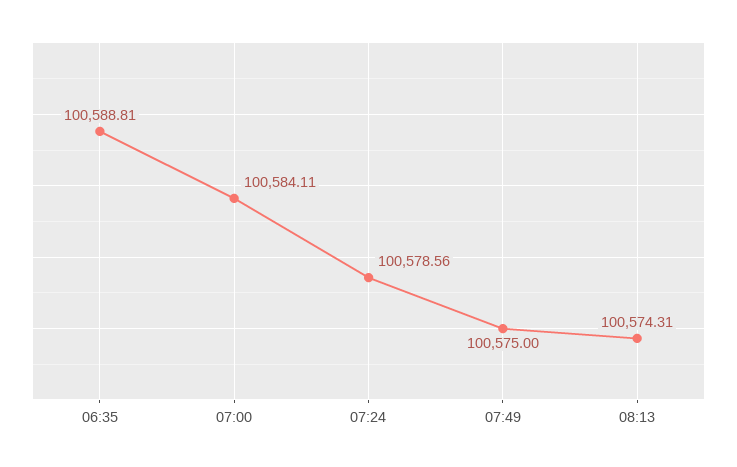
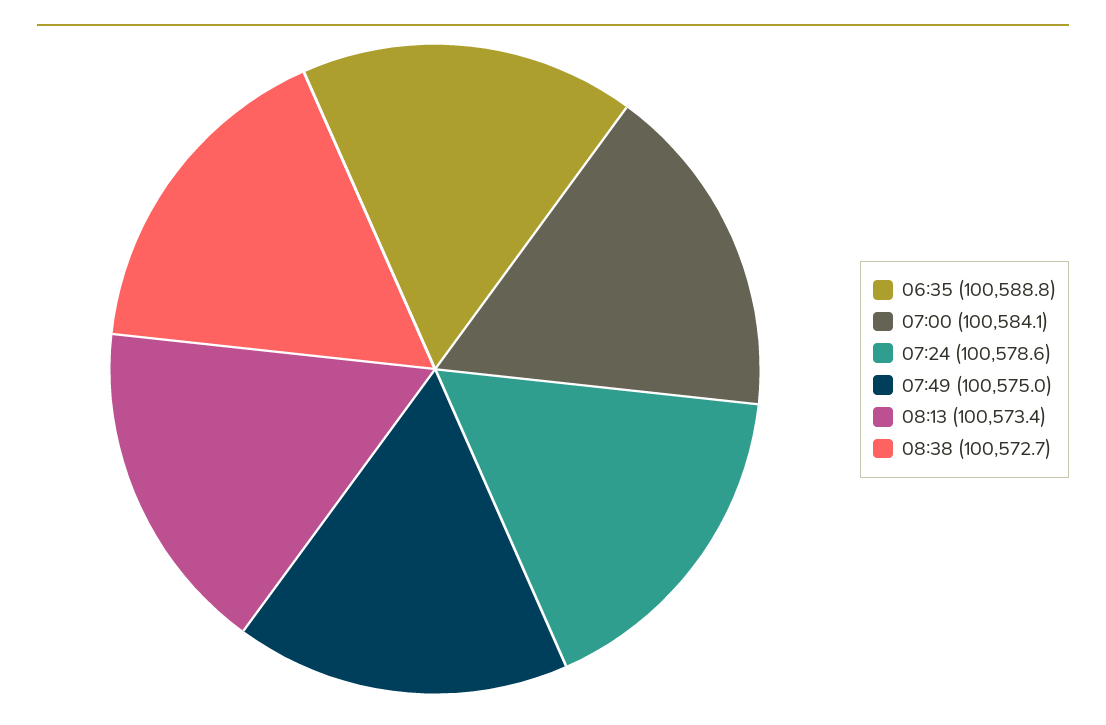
08:13: 100574.31 -> 100573.4
08:38: none -> 100572.7

